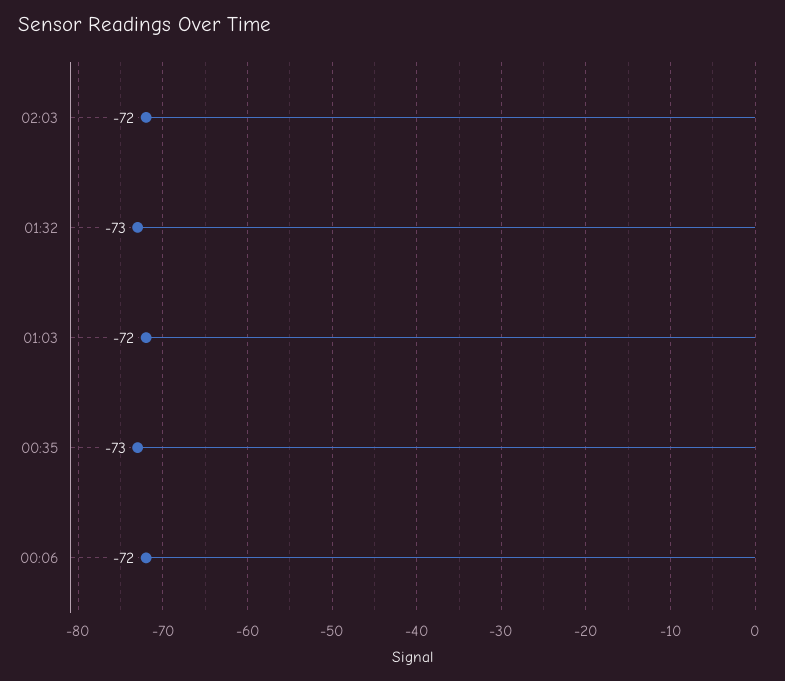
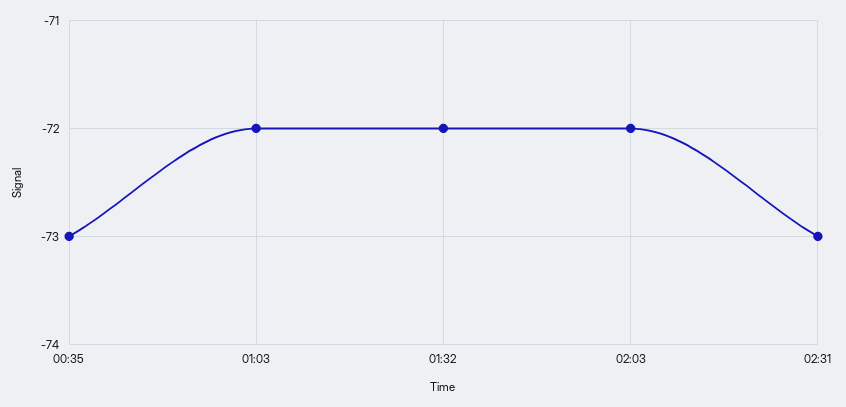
01:32: -73 -> -72
00:06: -72 -> none
02:31: none -> -73

